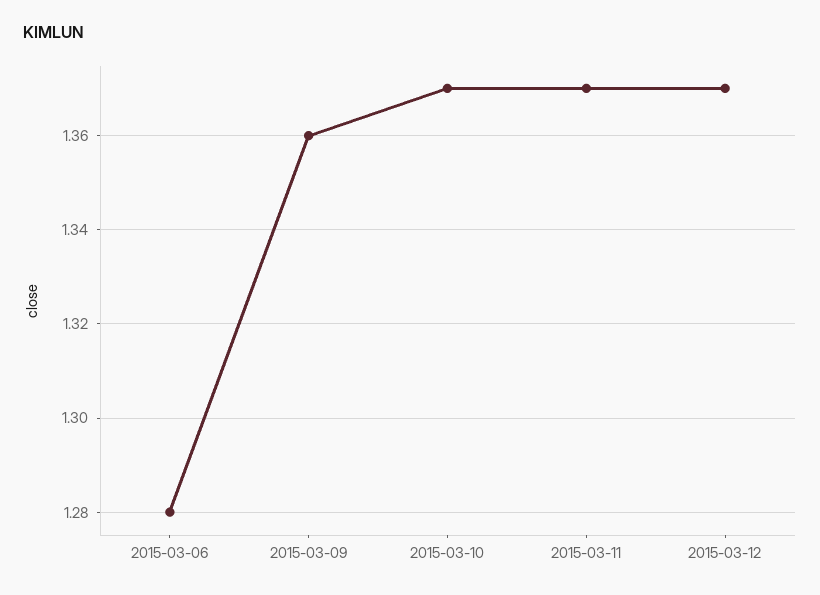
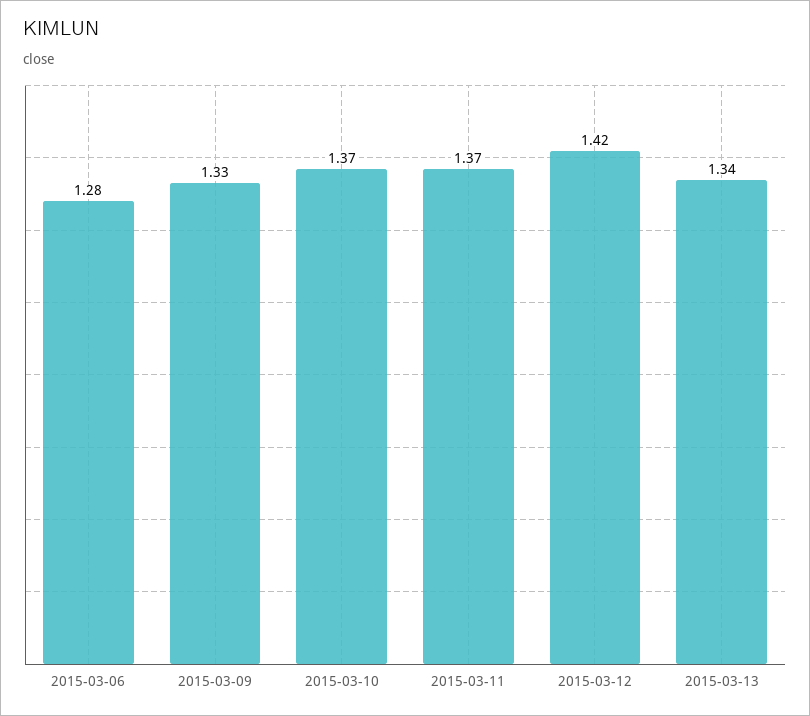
2015-03-09: 1.36 -> 1.33
2015-03-12: 1.37 -> 1.42
2015-03-13: none -> 1.34

